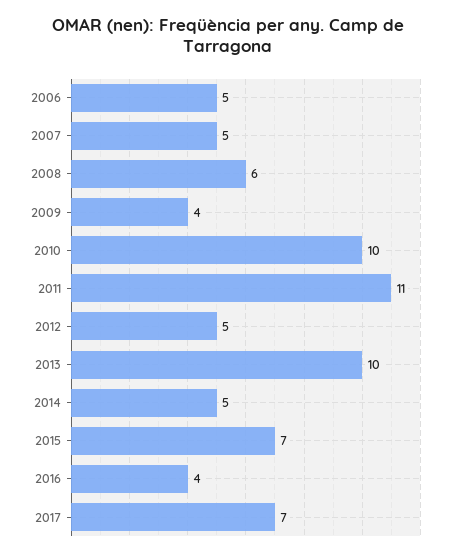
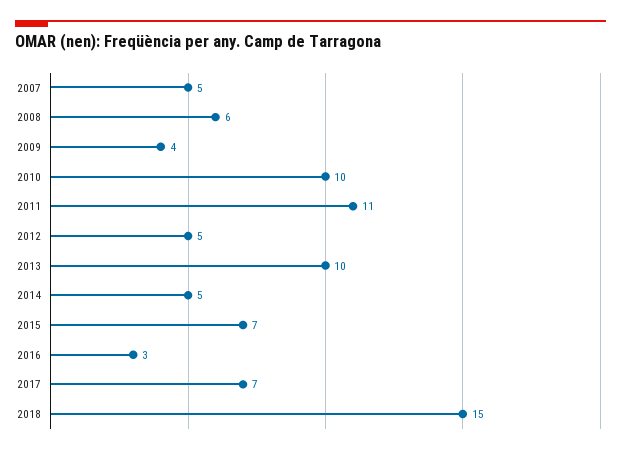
2006: 5 -> none
2016: 4 -> 3
2018: none -> 15

